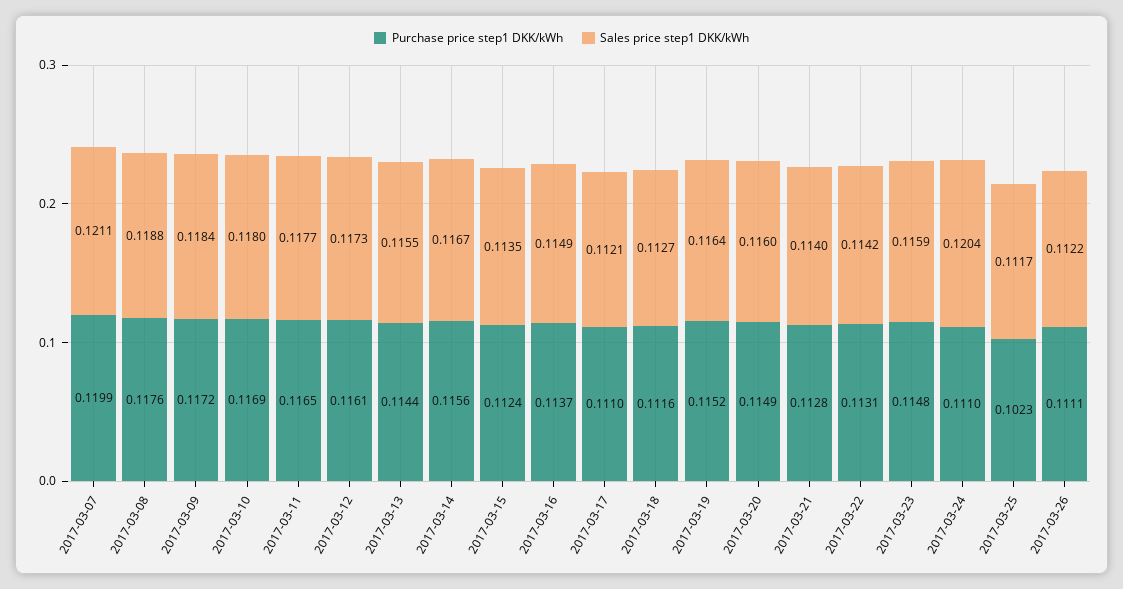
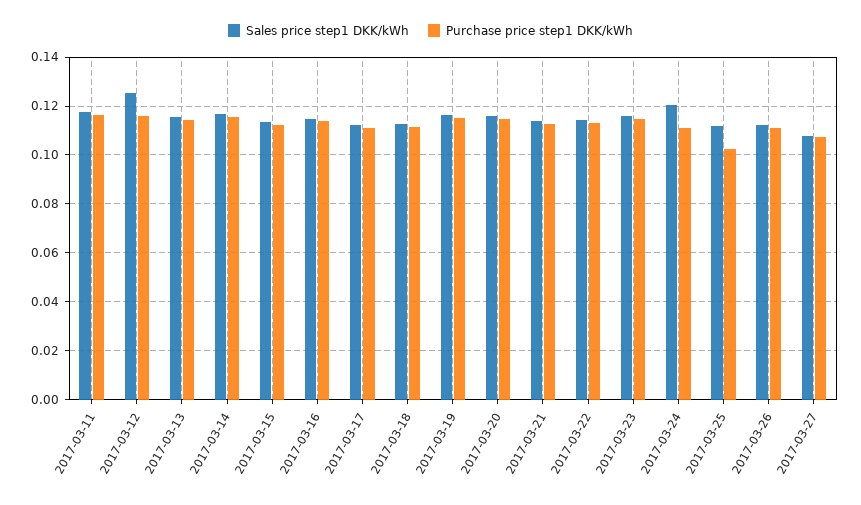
Purchase price step1 DKK/kWh, 2017-03-07: 0.1199 -> none
Sales price step1 DKK/kWh, 2017-03-07: 0.1211 -> none
Purchase price step1 DKK/kWh, 2017-03-08: 0.1176 -> none
Sales price step1 DKK/kWh, 2017-03-08: 0.1188 -> none
Purchase price step1 DKK/kWh, 2017-03-09: 0.1172 -> none
Sales price step1 DKK/kWh, 2017-03-09: 0.1184 -> none
Purchase price step1 DKK/kWh, 2017-03-10: 0.1169 -> none
Sales price step1 DKK/kWh, 2017-03-10: 0.118 -> none
Sales price step1 DKK/kWh, 2017-03-12: 0.1173 -> 0.125
Sales price step1 DKK/kWh, 2017-03-27: none -> 0.1075
Purchase price step1 DKK/kWh, 2017-03-27: none -> 0.1075

